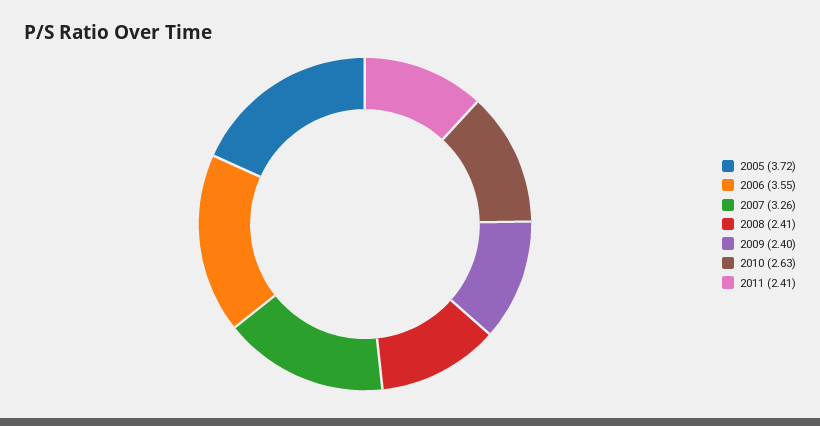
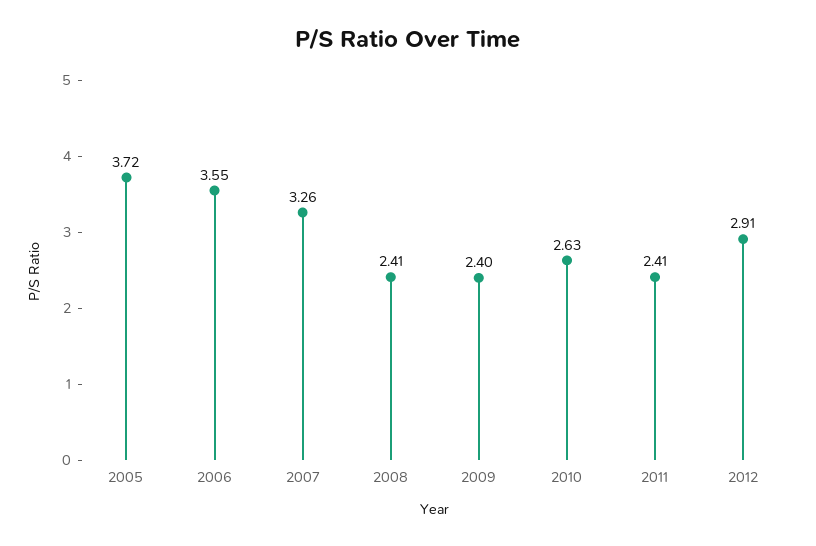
2012: none -> 2.91

